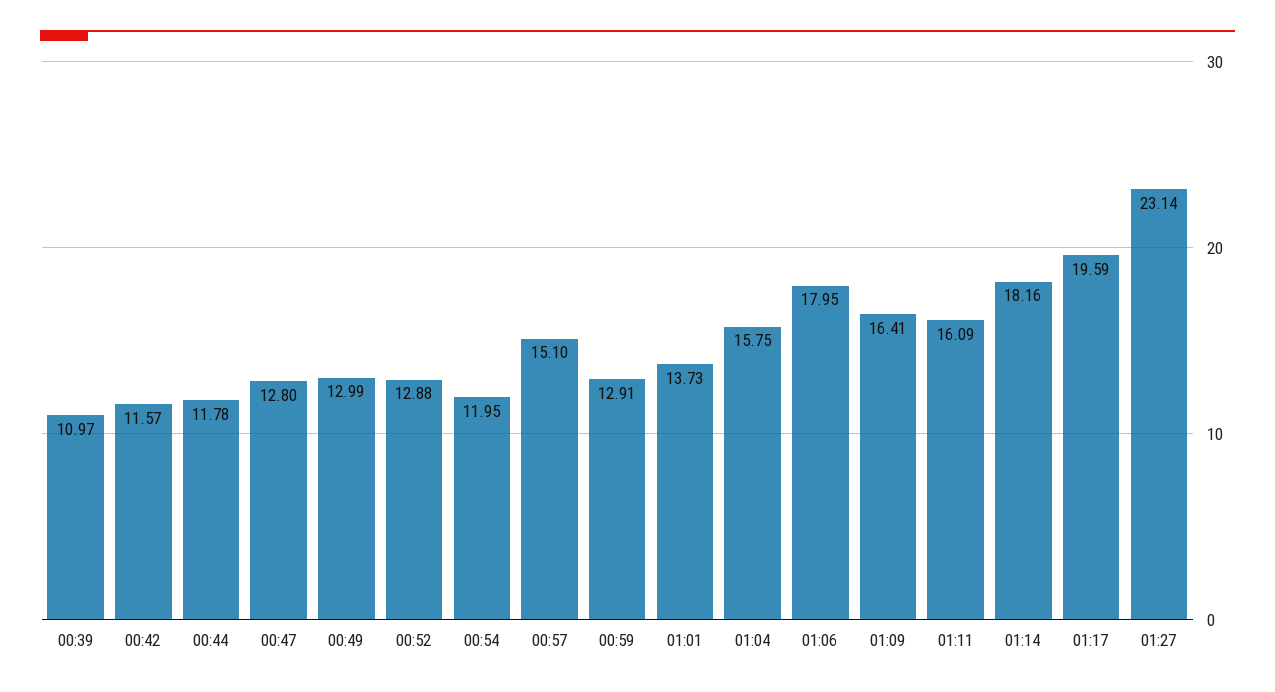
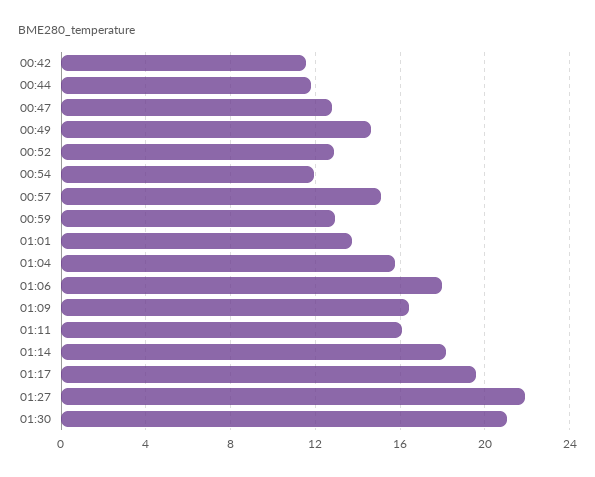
00:39: 10.97 -> none
00:49: 12.99 -> 14.5
01:27: 23.14 -> 22
01:30: none -> 21

